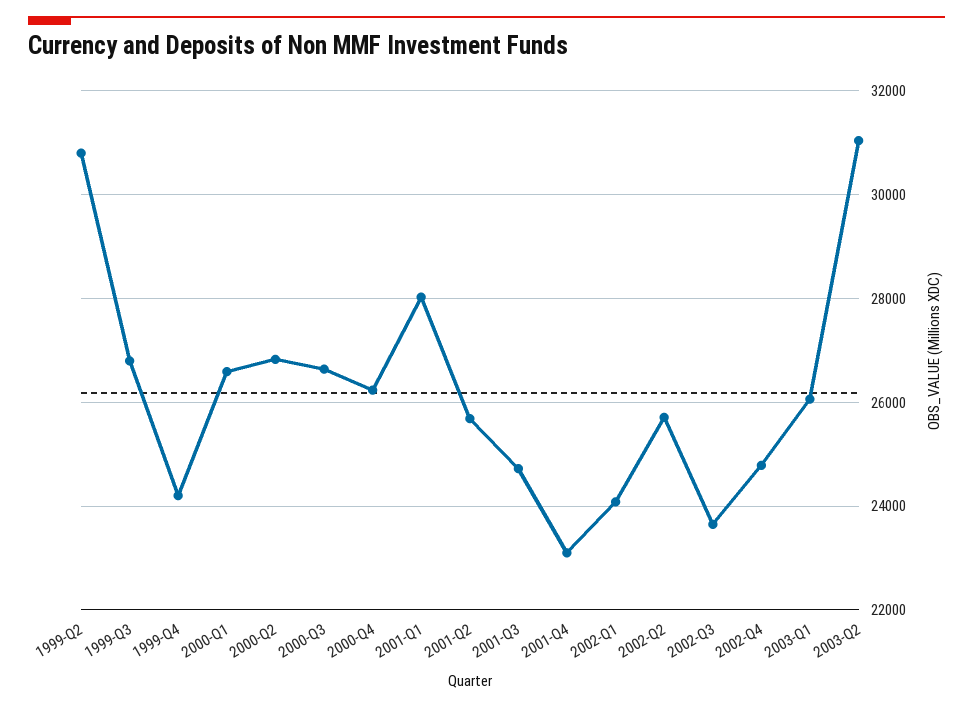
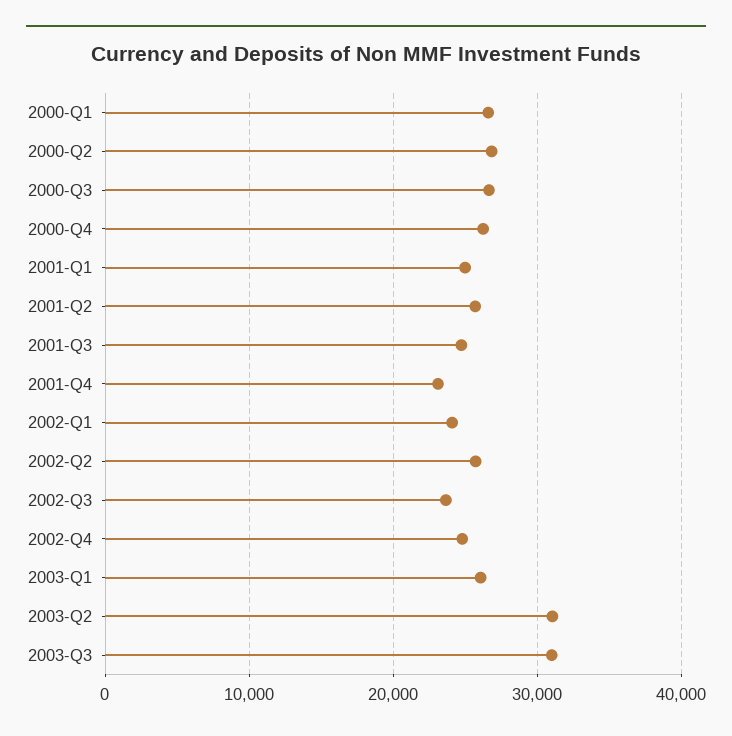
1999-Q2: 30800 -> none
1999-Q3: 26800 -> none
1999-Q4: 24200 -> none
2001-Q1: 28000 -> 25000
2003-Q3: none -> 31000

